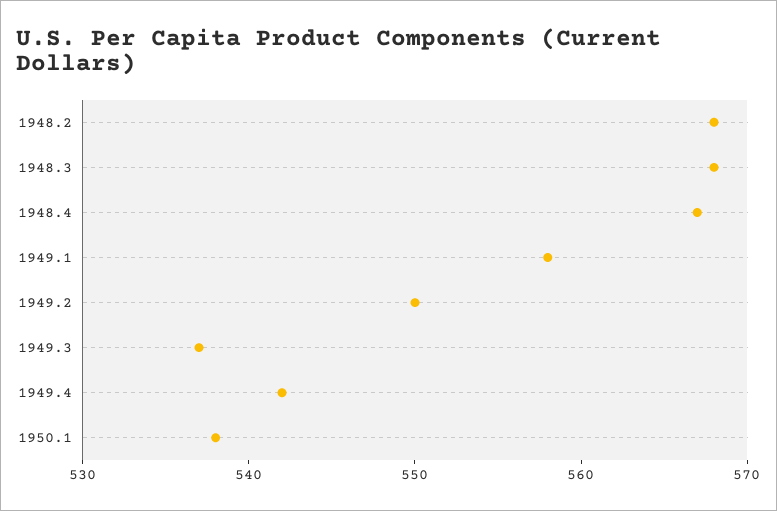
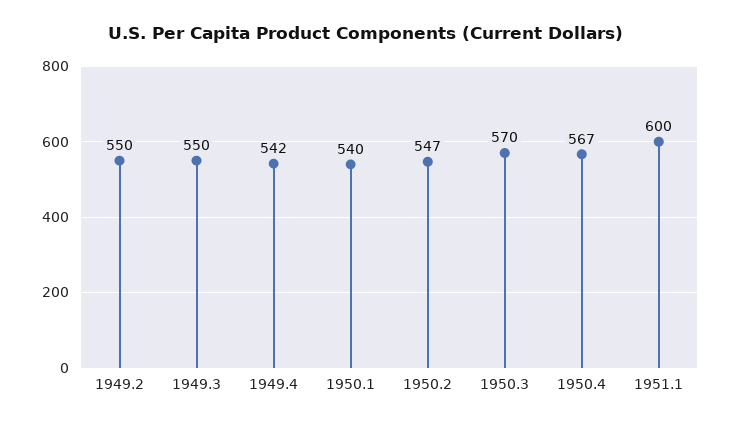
1948.2: 568 -> none
1948.3: 568 -> none
1948.4: 567 -> none
1949.1: 558 -> none
1949.3: 537 -> 550
1950.1: 538 -> 540
1950.2: none -> 547
1950.3: none -> 570
1950.4: none -> 567
1951.1: none -> 600

